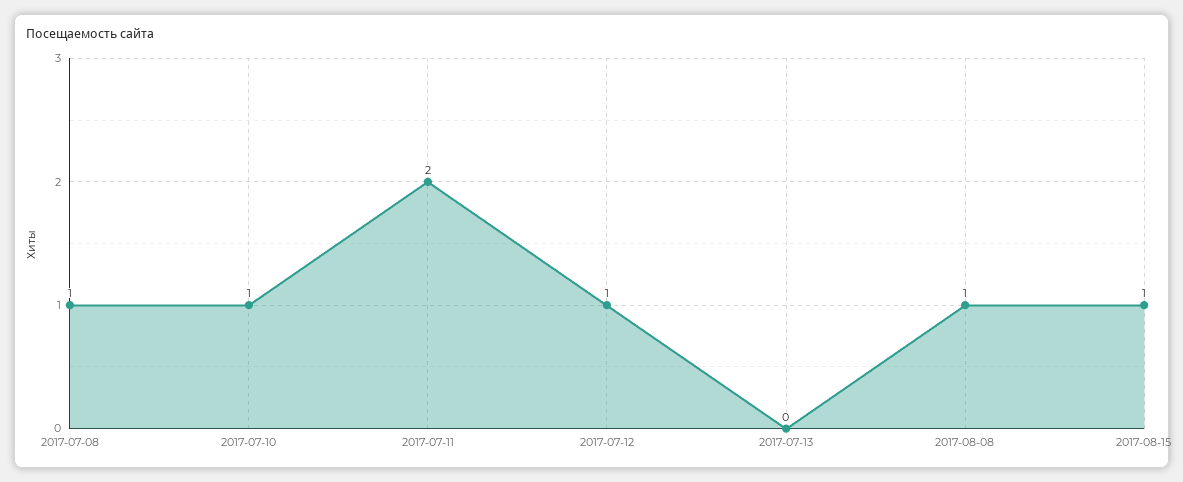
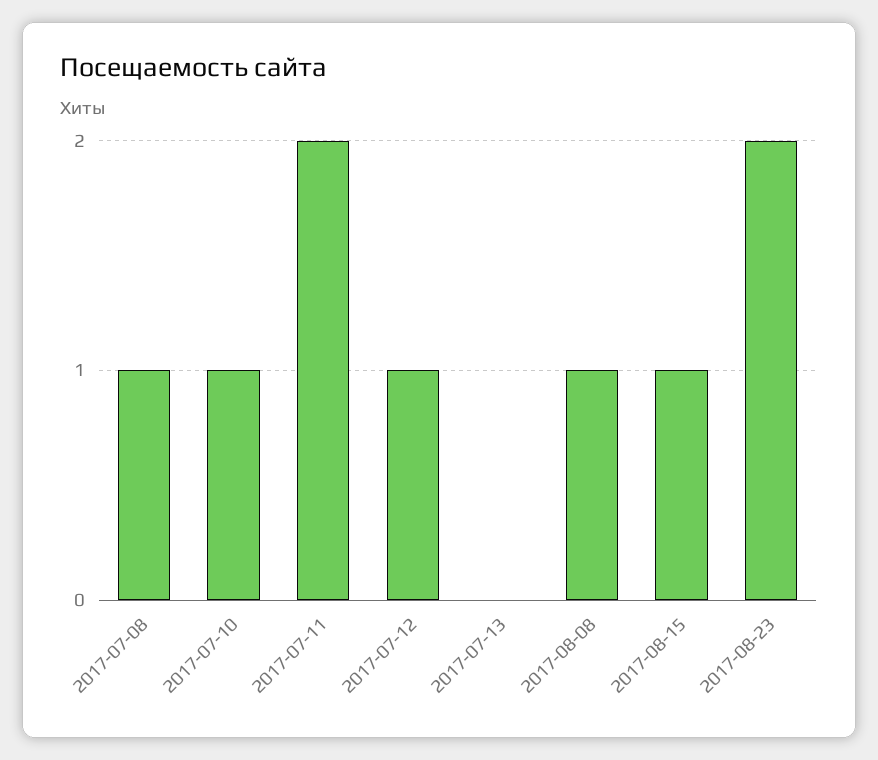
2017-08-23: none -> 2

